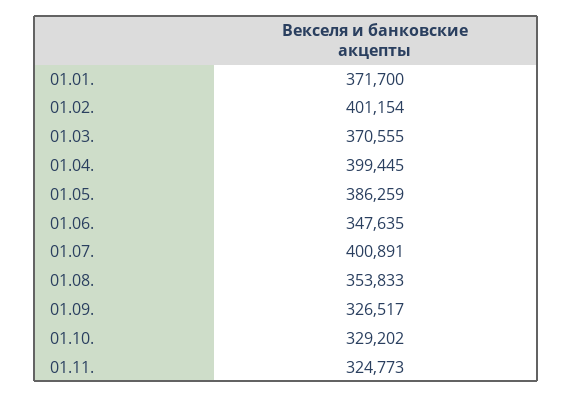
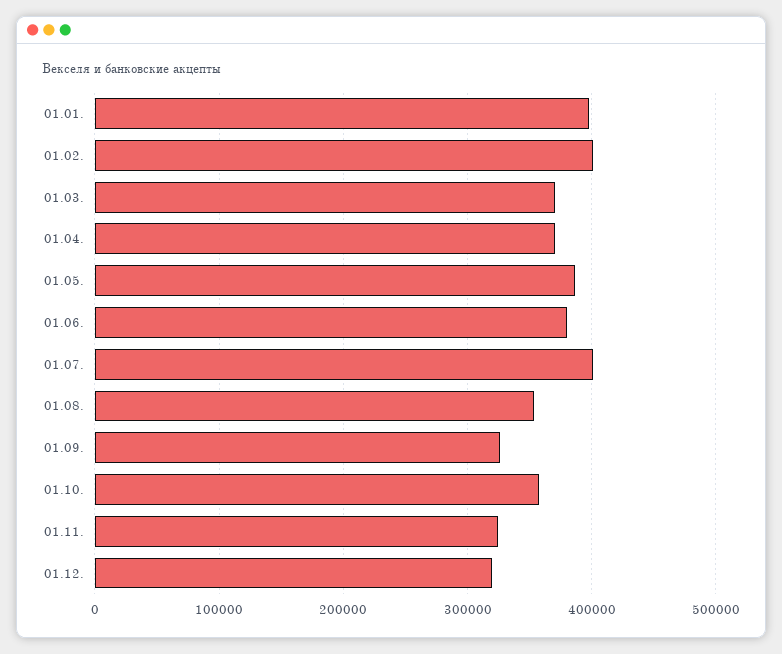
01.01.: 371700 -> 400000
01.04.: 399445 -> 370000
01.06.: 347635 -> 380000
01.10.: 329202 -> 360000
01.12.: none -> 320000

